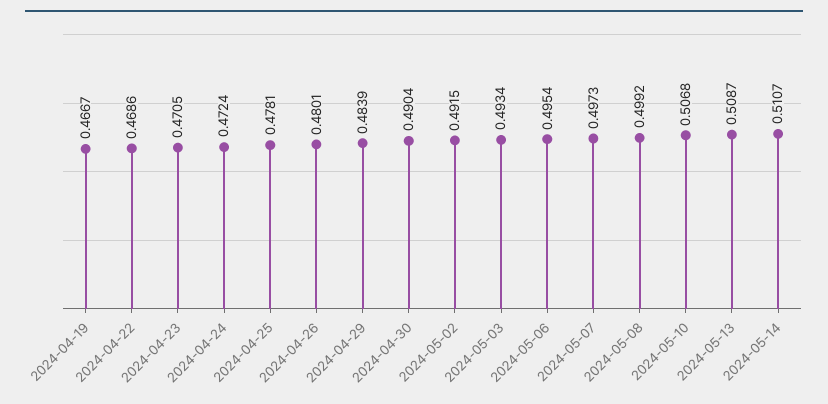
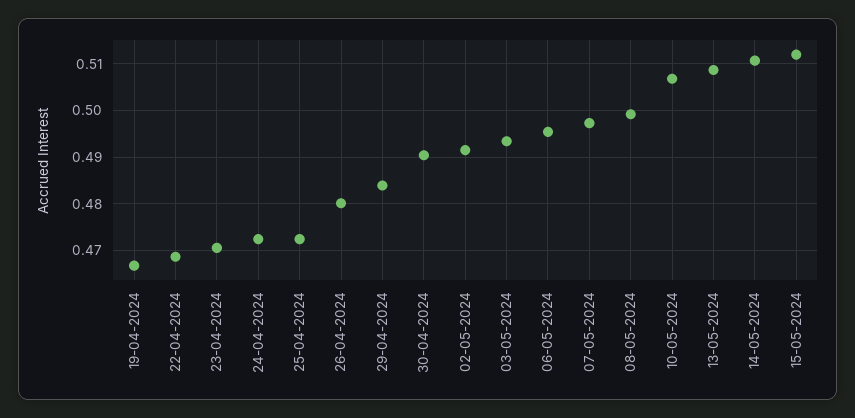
2024-04-25: 0.4781 -> 0.472
15-05-2024: none -> 0.512

